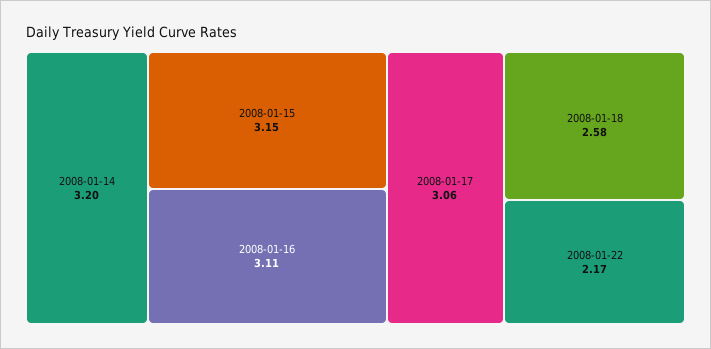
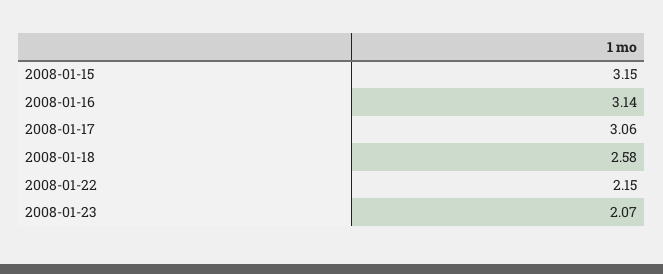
2008-01-14: 3.2 -> none
2008-01-16: 3.11 -> 3.14
2008-01-22: 2.17 -> 2.15
2008-01-23: none -> 2.07

